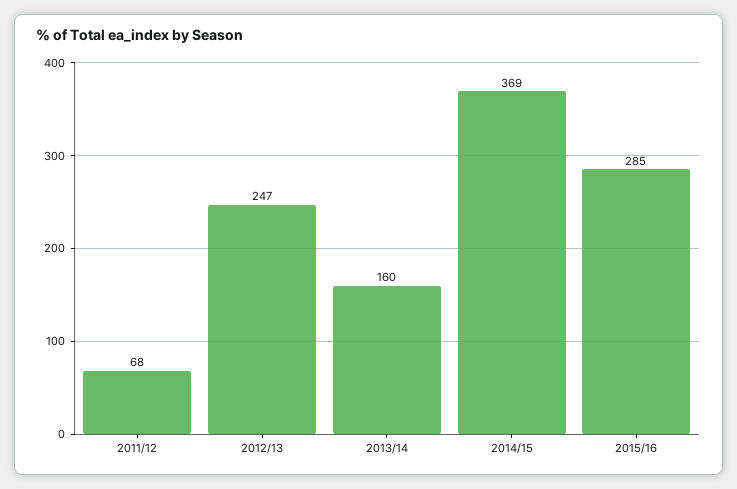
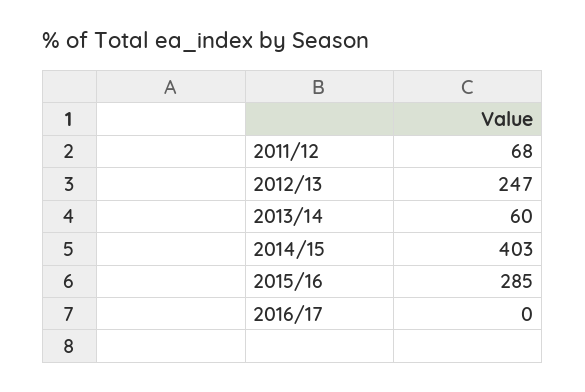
2013/14: 160 -> 60
2014/15: 369 -> 403
2016/17: none -> 0

